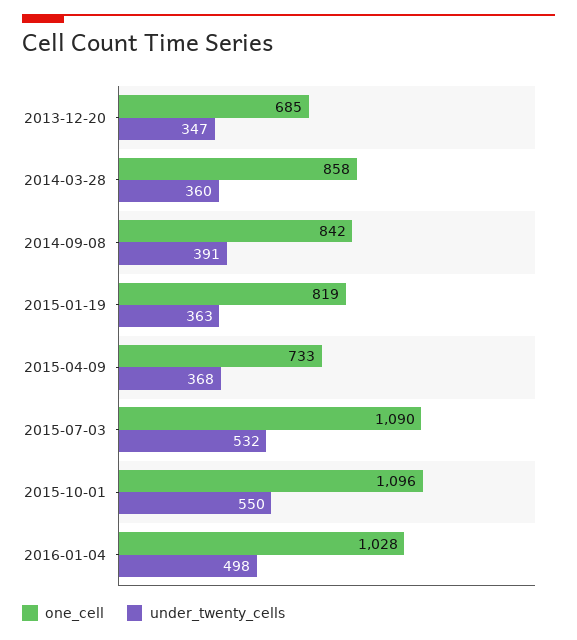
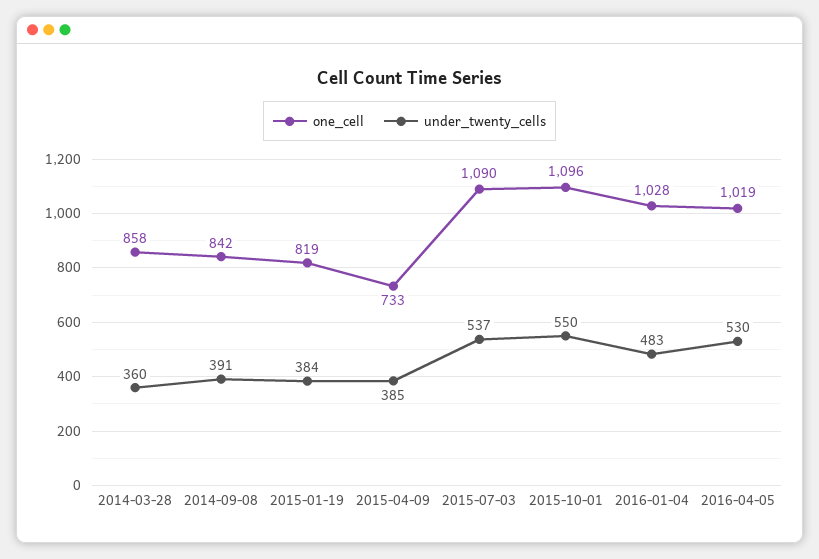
one_cell, 2013-12-20: 685 -> none
under_twenty_cells, 2013-12-20: 347 -> none
under_twenty_cells, 2015-01-19: 363 -> 384
under_twenty_cells, 2015-04-09: 368 -> 385
under_twenty_cells, 2015-07-03: 532 -> 537
under_twenty_cells, 2016-01-04: 498 -> 483
one_cell, 2016-04-05: none -> 1019
under_twenty_cells, 2016-04-05: none -> 530

